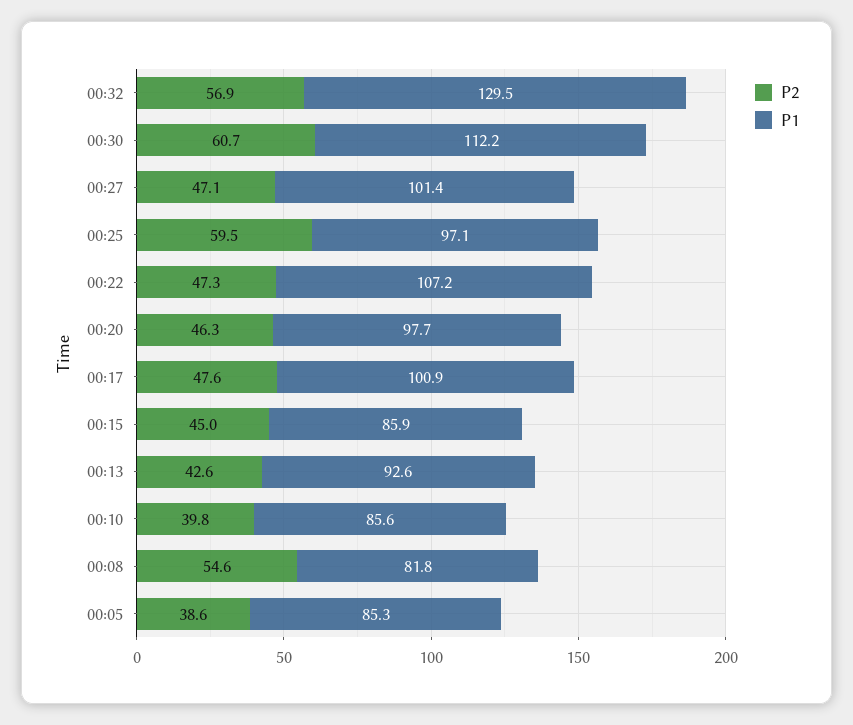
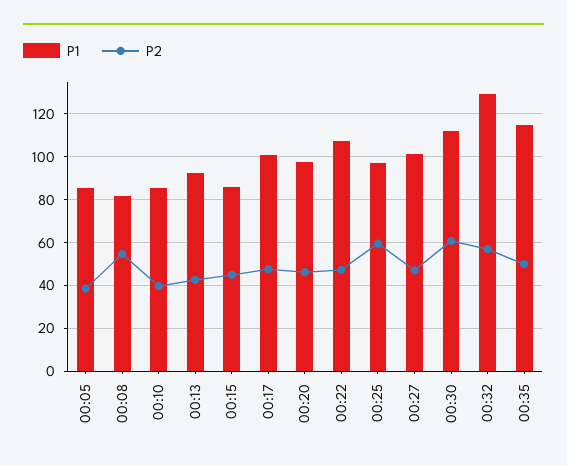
P1, 00:35: none -> 115
P2, 00:35: none -> 50

